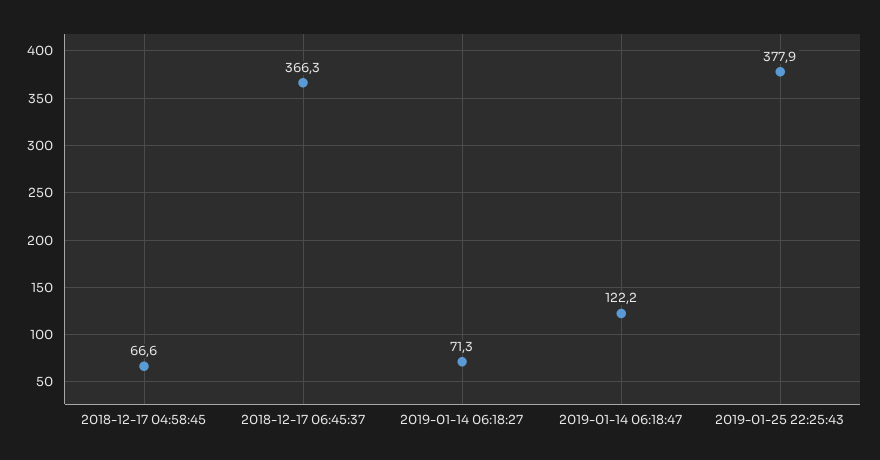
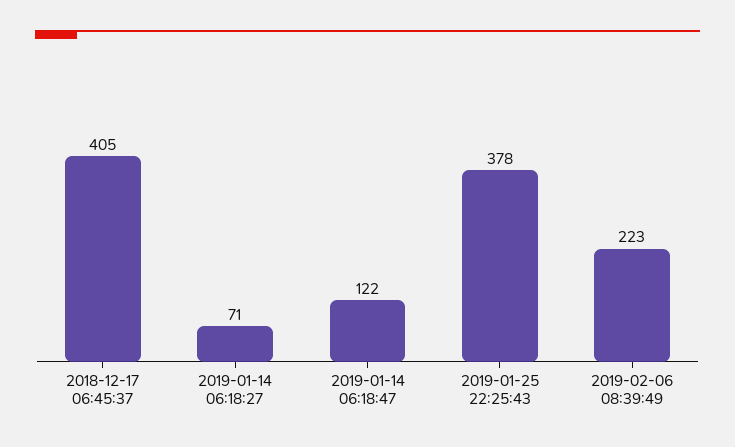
2018-12-17 04:58:45: 66.6 -> none
2018-12-17 06:45:37: 366.3 -> 405
2019-02-06 08:39:49: none -> 223

